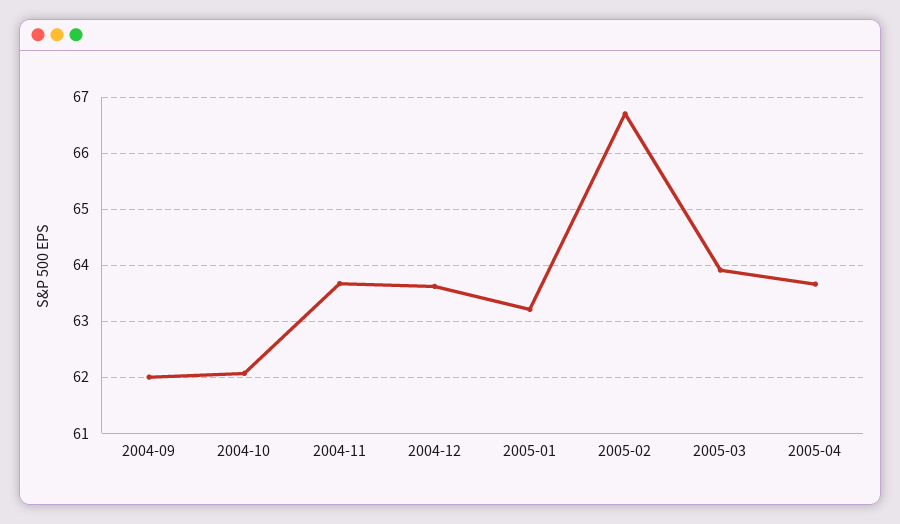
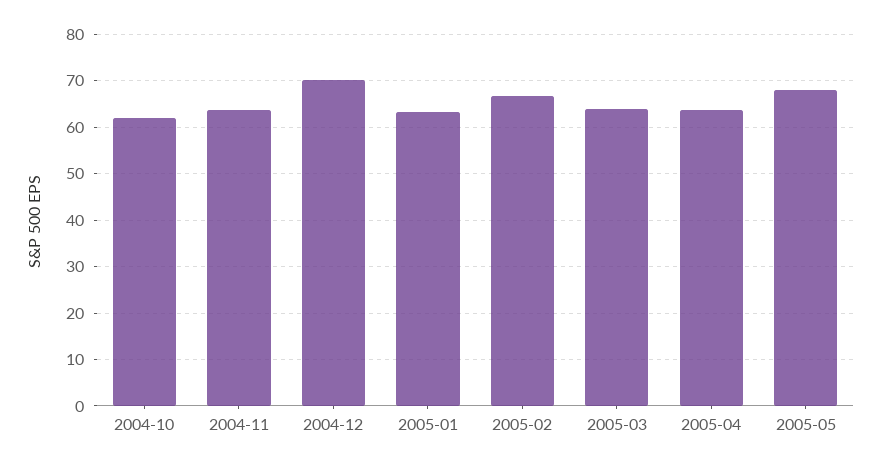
2004-09: 62 -> none
2004-12: 63.6 -> 70
2005-05: none -> 68

